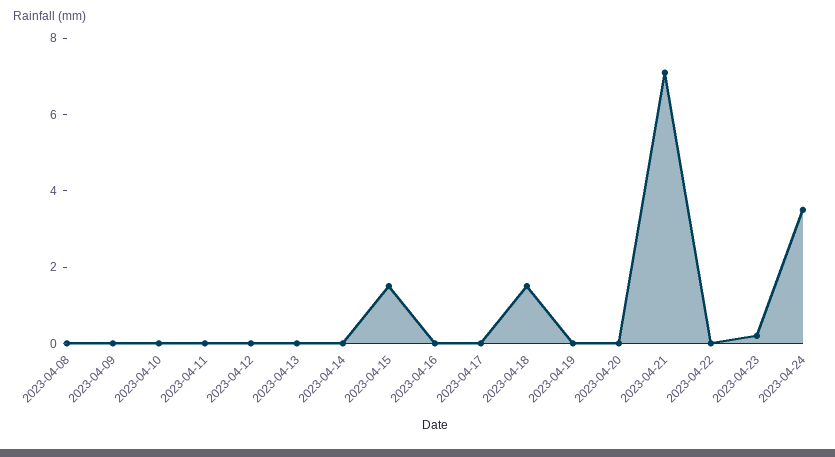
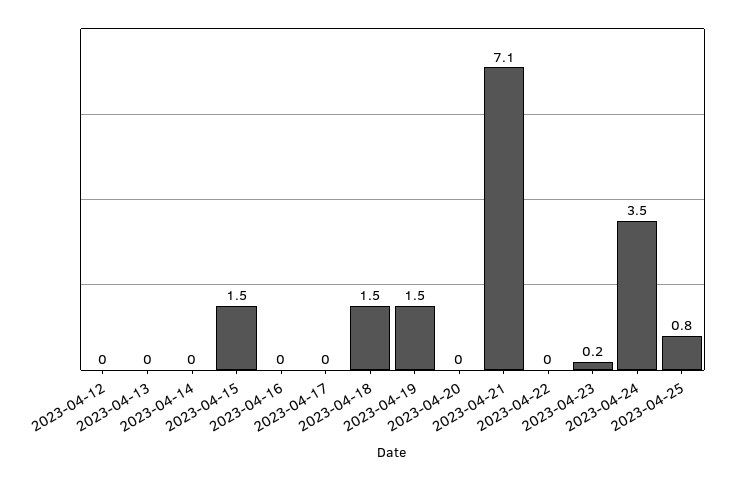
2023-04-08: 0 -> none
2023-04-09: 0 -> none
2023-04-10: 0 -> none
2023-04-11: 0 -> none
2023-04-19: 0 -> 1.5
2023-04-25: none -> 0.8

